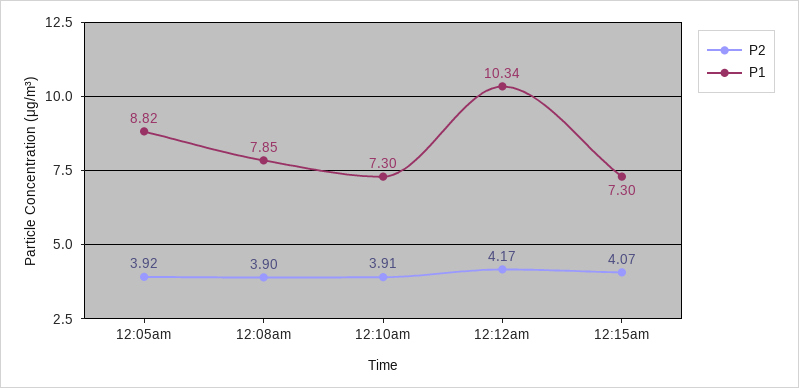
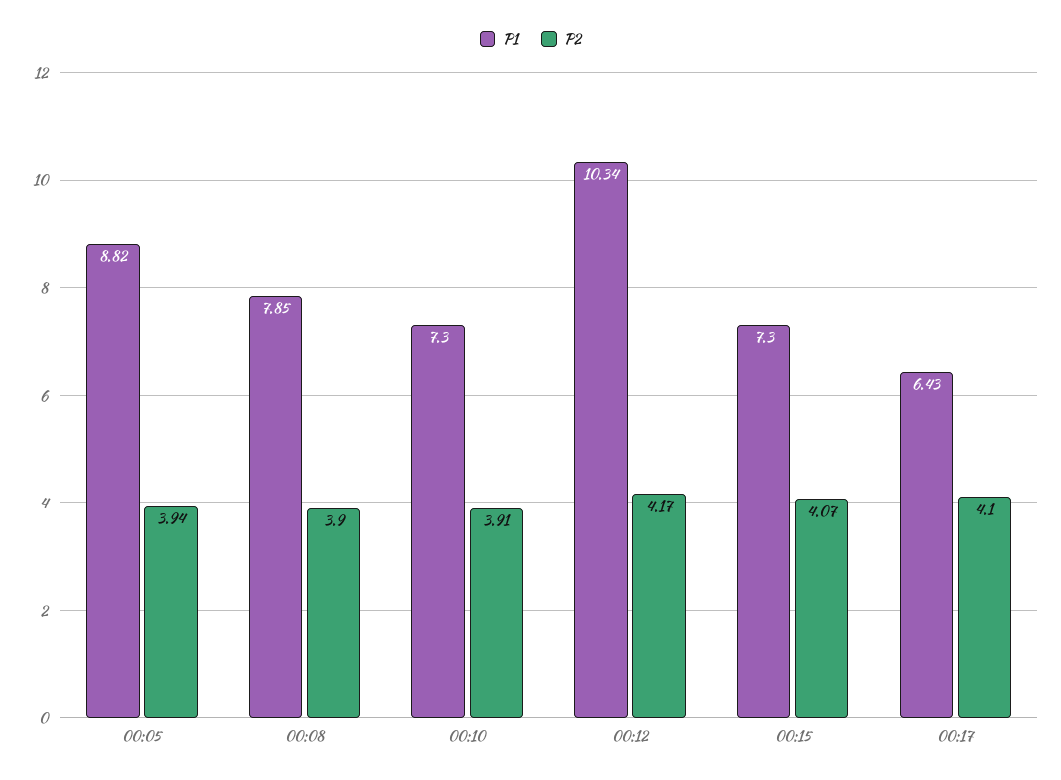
P2, 12:05am: 3.92 -> 3.94
P1, 00:17: none -> 6.43
P2, 00:17: none -> 4.1

